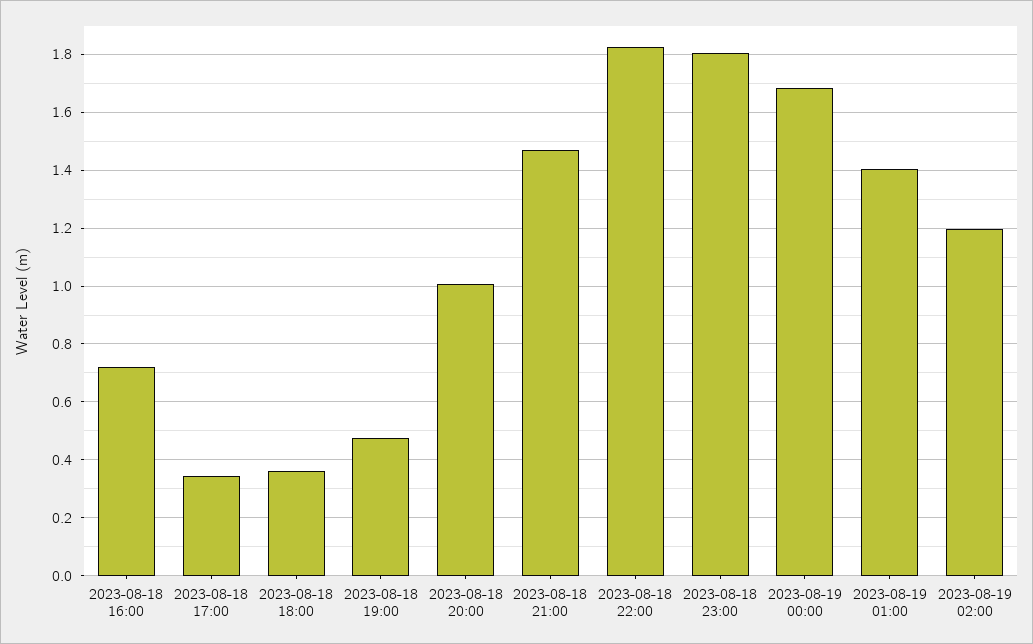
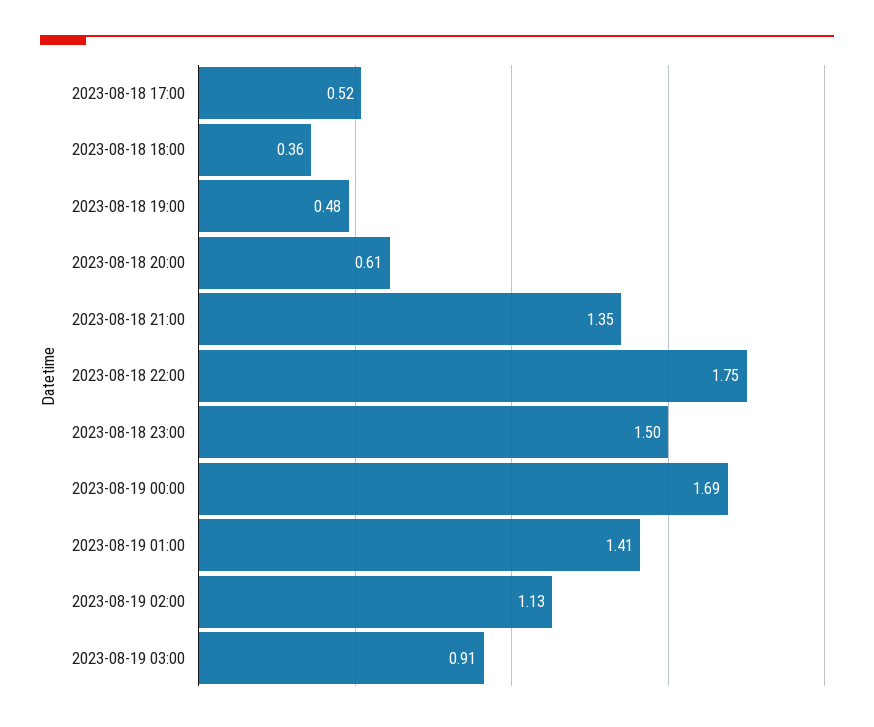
2023-08-18 16:00: 0.725 -> none
2023-08-18 17:00: 0.35 -> 0.52
2023-08-18 20:00: 1 -> 0.61
2023-08-18 21:00: 1.475 -> 1.35
2023-08-18 22:00: 1.825 -> 1.75
2023-08-18 23:00: 1.8 -> 1.5
2023-08-19 02:00: 1.2 -> 1.13
2023-08-19 03:00: none -> 0.91

